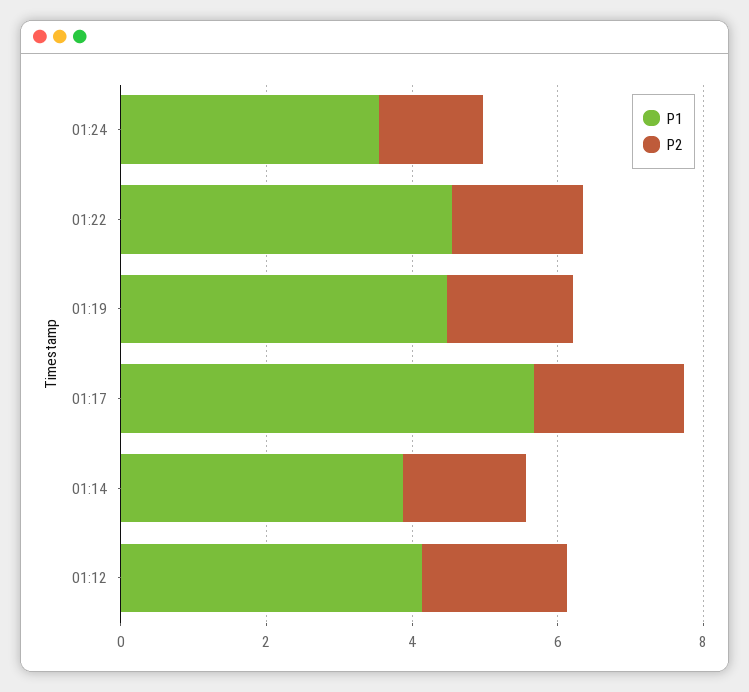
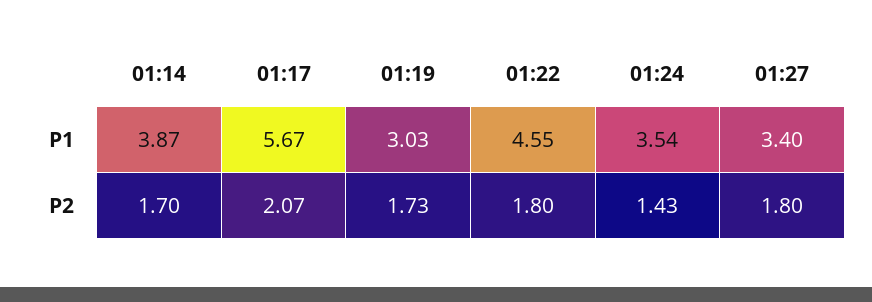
P1, 01:19: 4.5 -> 3.03
P1, 01:12: 4 -> none
P2, 01:12: 2 -> none
P1, 01:27: none -> 3.4
P2, 01:27: none -> 1.8

